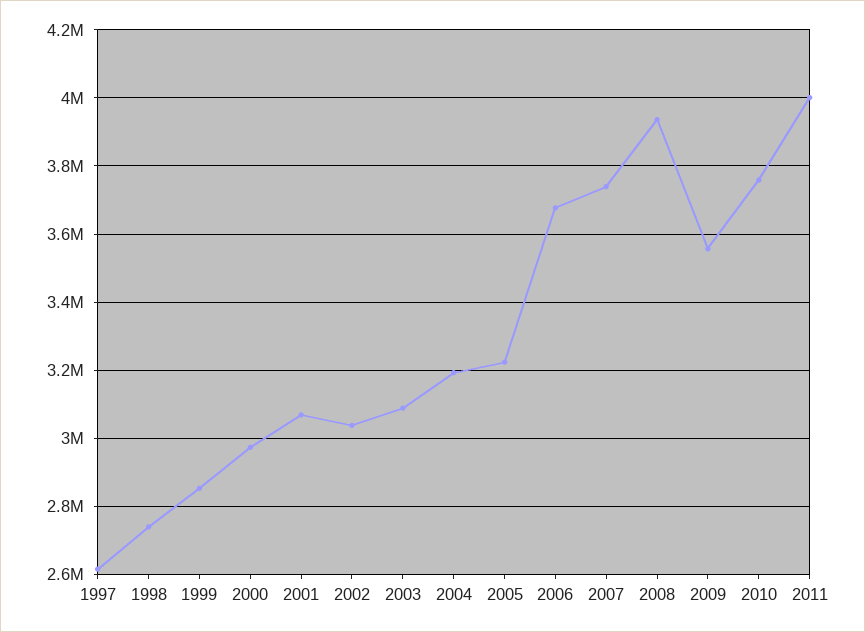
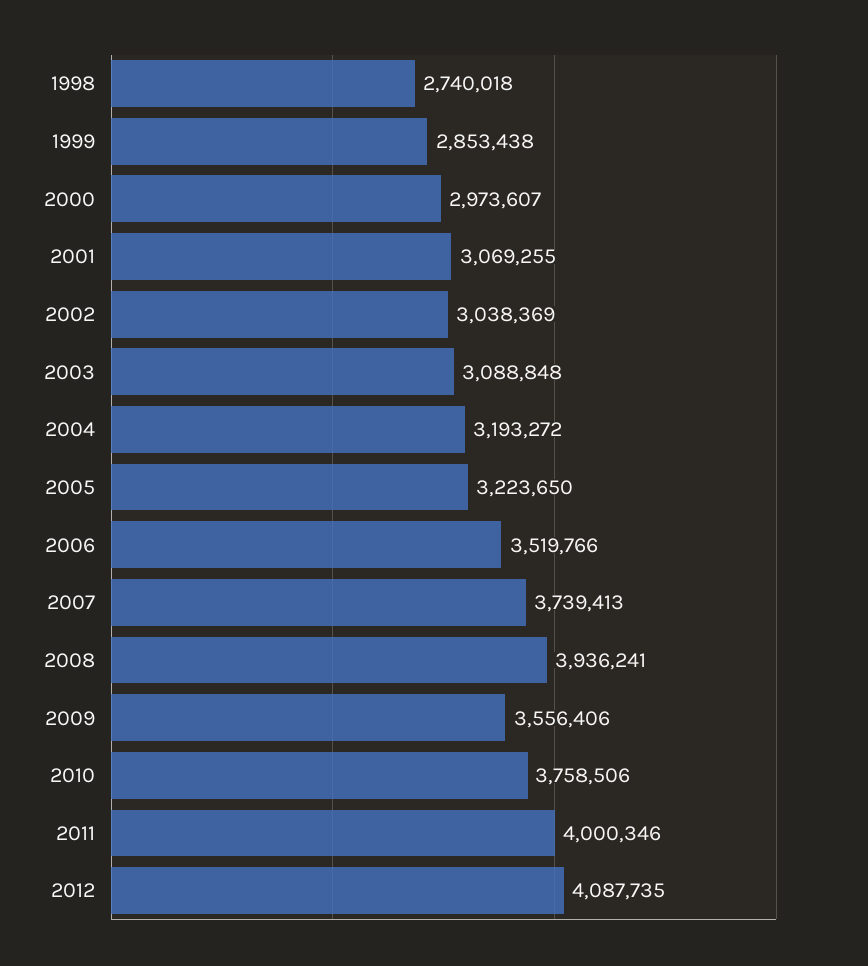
1997: 2620000 -> none
2006: 3680000 -> 3519766
2012: none -> 4087735

